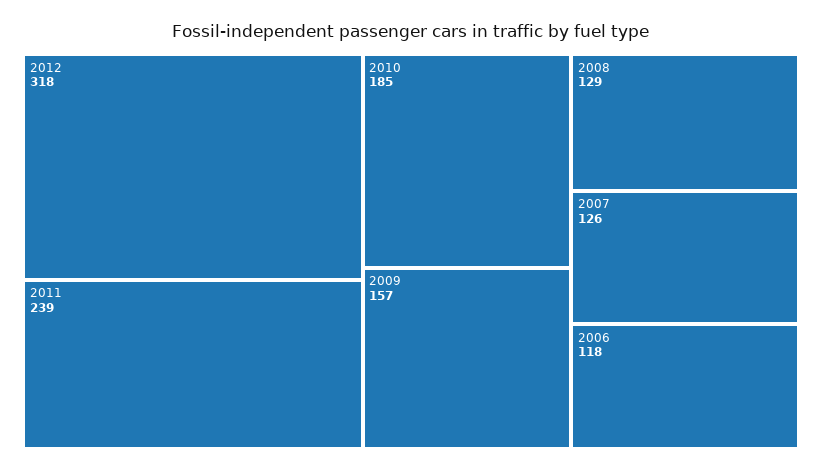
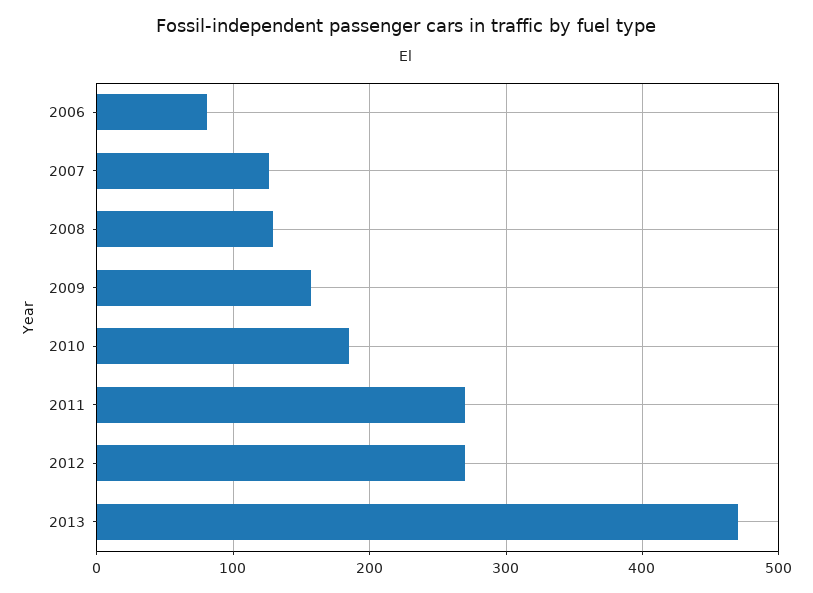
2012: 318 -> 270
2011: 239 -> 270
2006: 118 -> 80
2013: none -> 470

